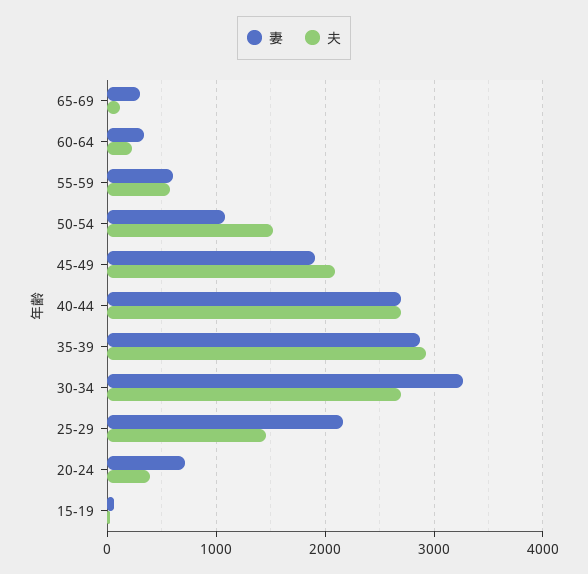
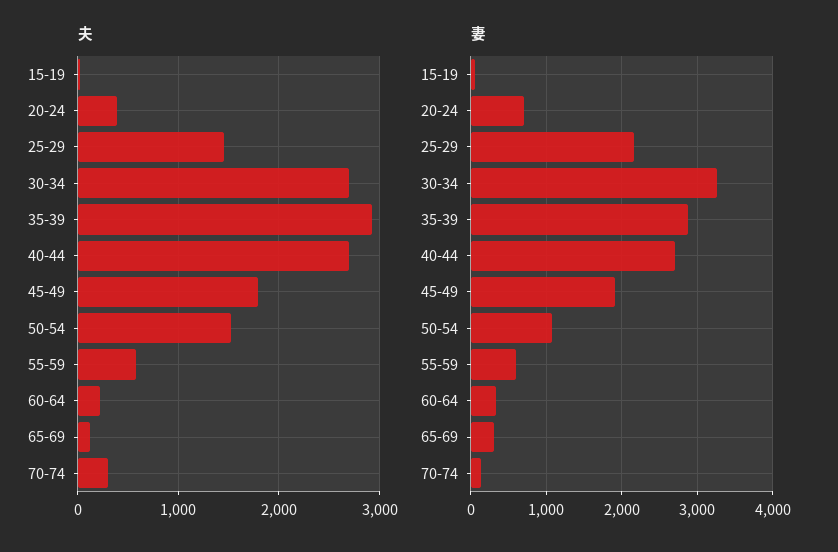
夫, 45-49: 2100 -> 1800
夫, 70-74: none -> 300
妻, 70-74: none -> 100

